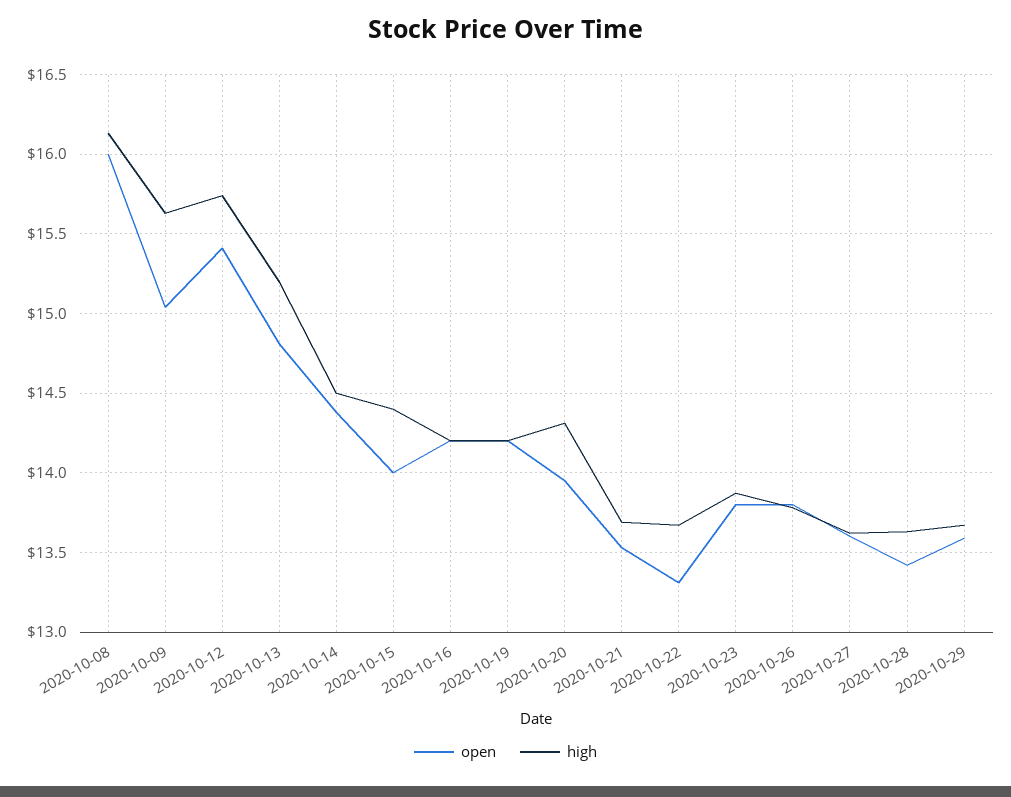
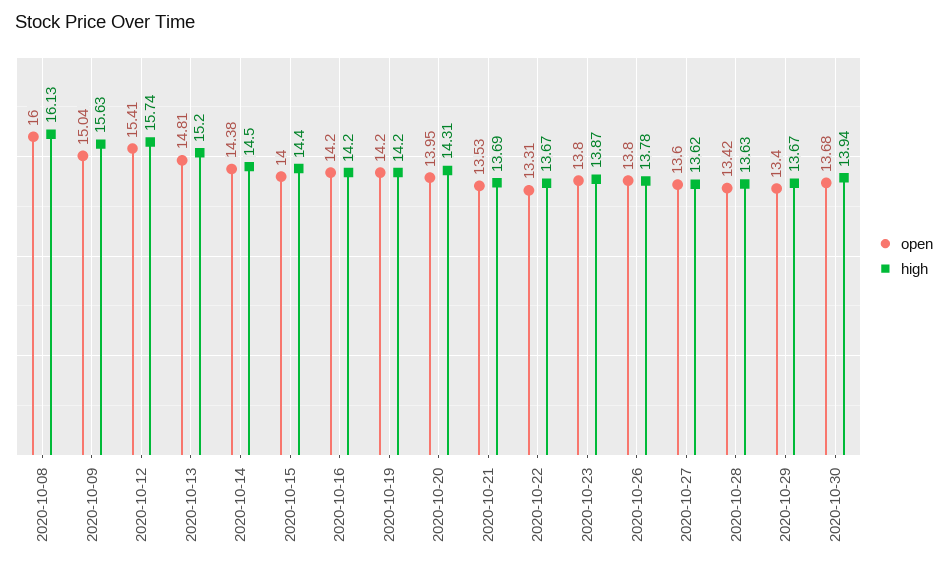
open, 2020-10-29: 13.6 -> 13.4
open, 2020-10-30: none -> 13.68
high, 2020-10-30: none -> 13.94

